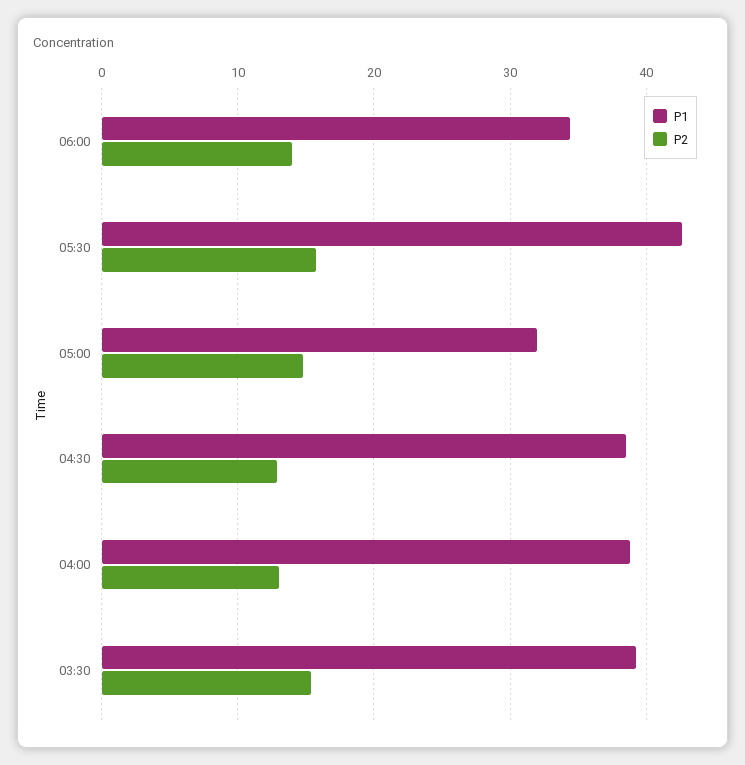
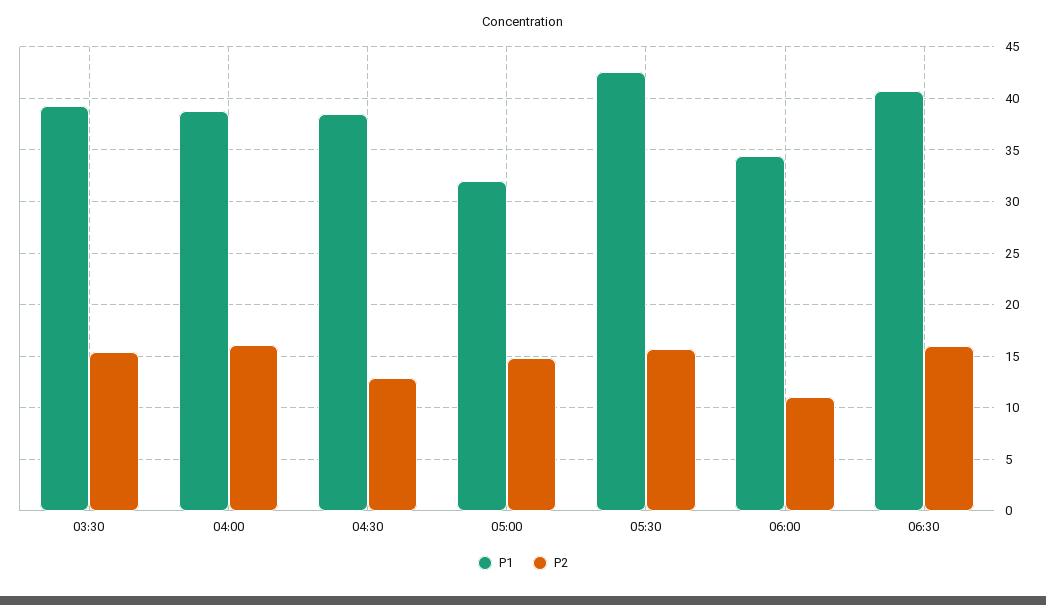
P2, 06:00: 14 -> 11
P2, 04:00: 13 -> 16
P1, 06:30: none -> 41
P2, 06:30: none -> 16

